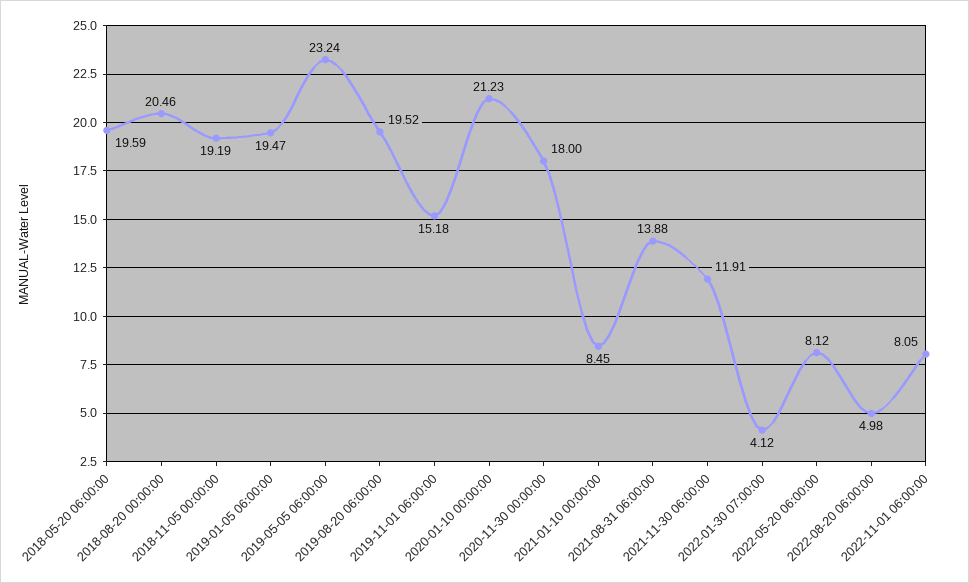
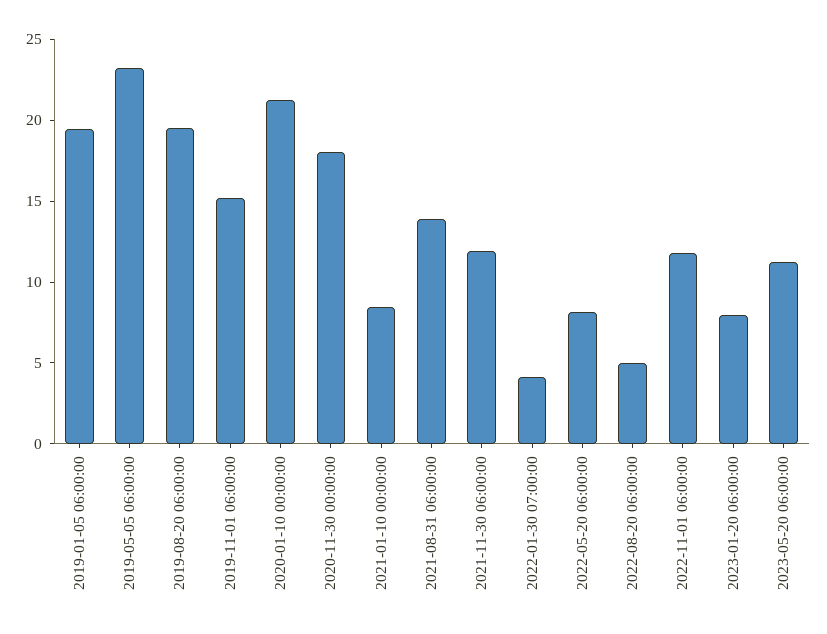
2018-05-20 06:00:00: 19.59 -> none
2018-08-20 00:00:00: 20.46 -> none
2018-11-05 00:00:00: 19.19 -> none
2022-11-01 06:00:00: 8.05 -> 12
2023-01-20 06:00:00: none -> 8
2023-05-20 06:00:00: none -> 11

